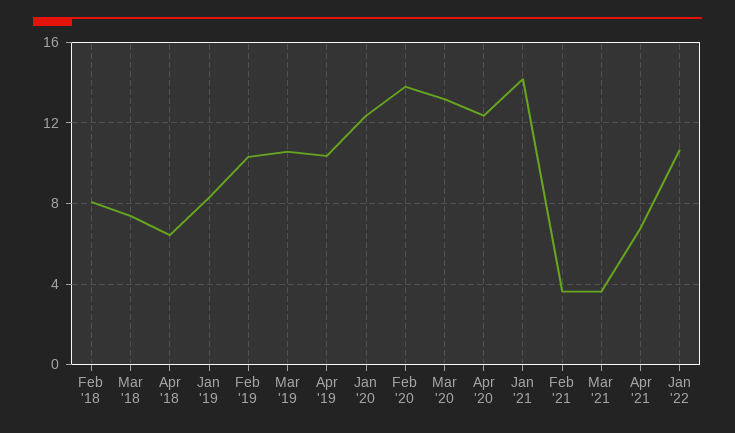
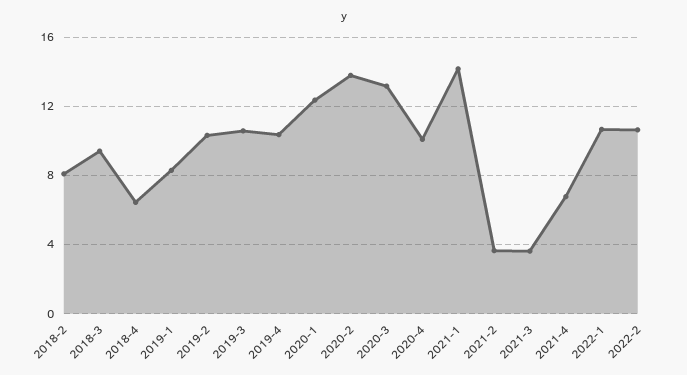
Mar '18: 7.5 -> 9.5
Apr '20: 12.5 -> 10
2022-2: none -> 10.5

